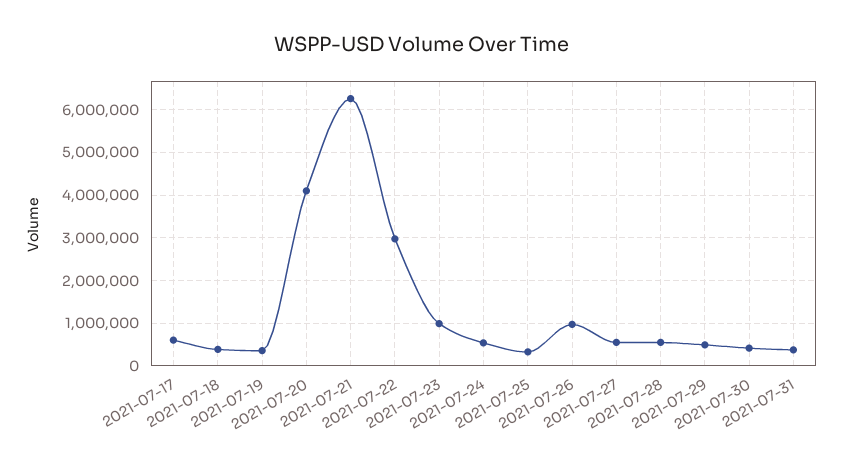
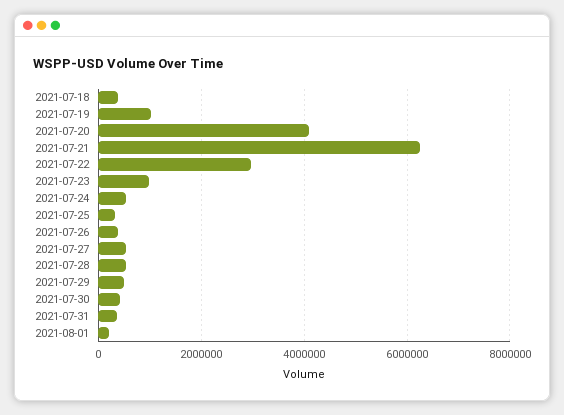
2021-07-17: 600000 -> none
2021-07-19: 400000 -> 1000000
2021-07-26: 1000000 -> 400000
2021-08-01: none -> 200000

